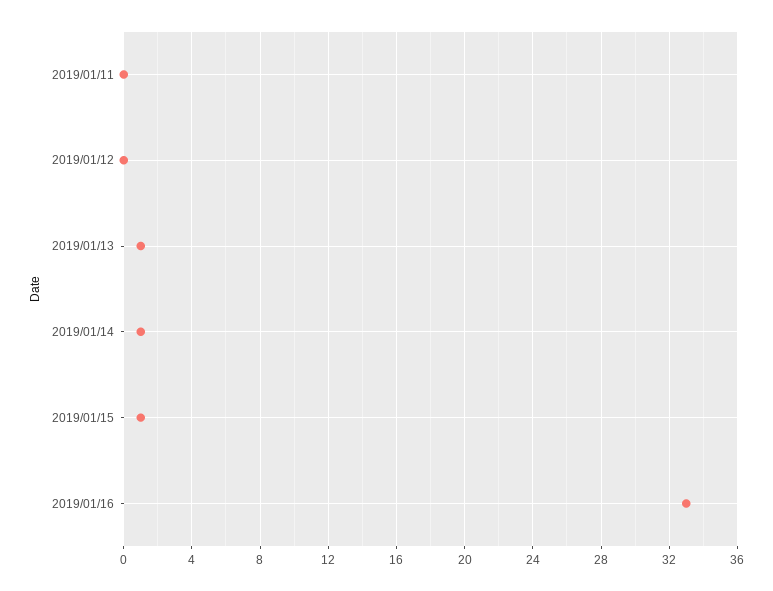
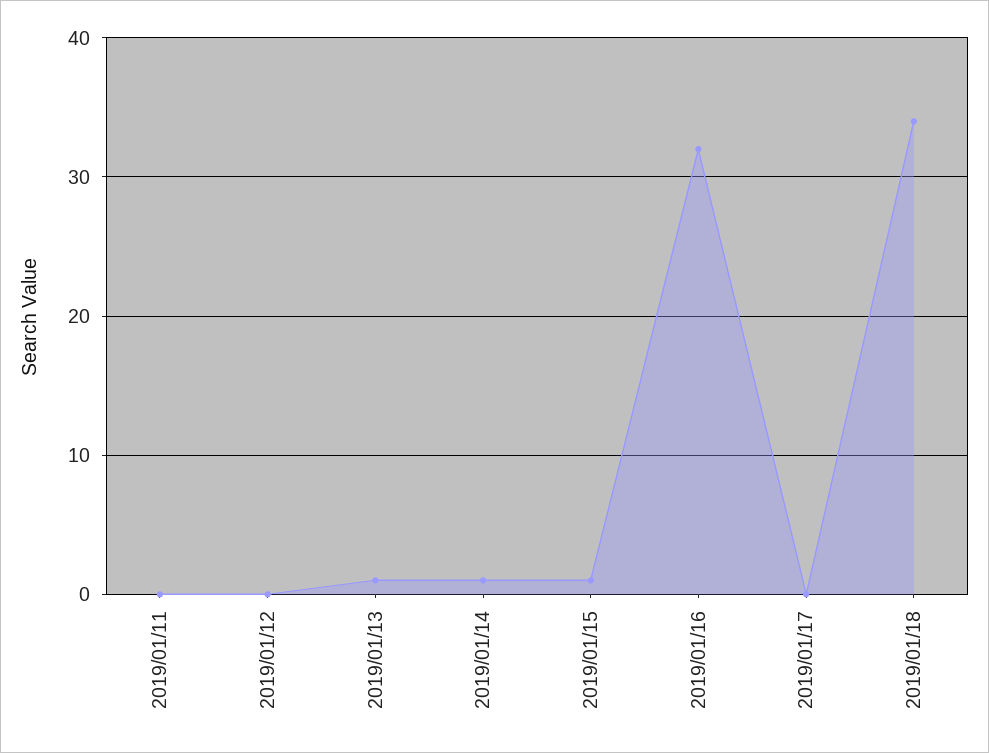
2019/01/16: 33 -> 32
2019/01/17: none -> 0
2019/01/18: none -> 34

